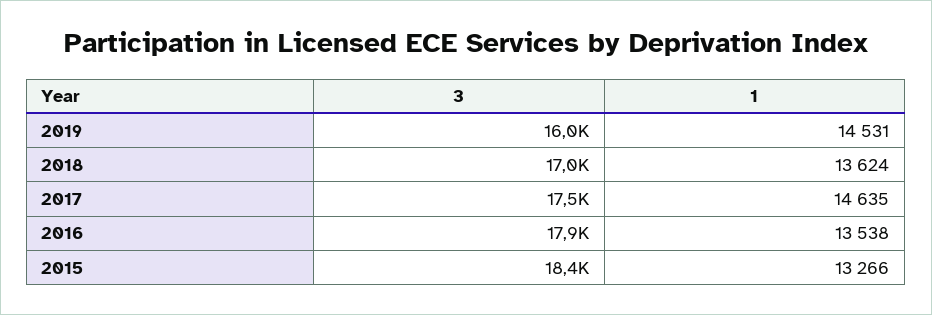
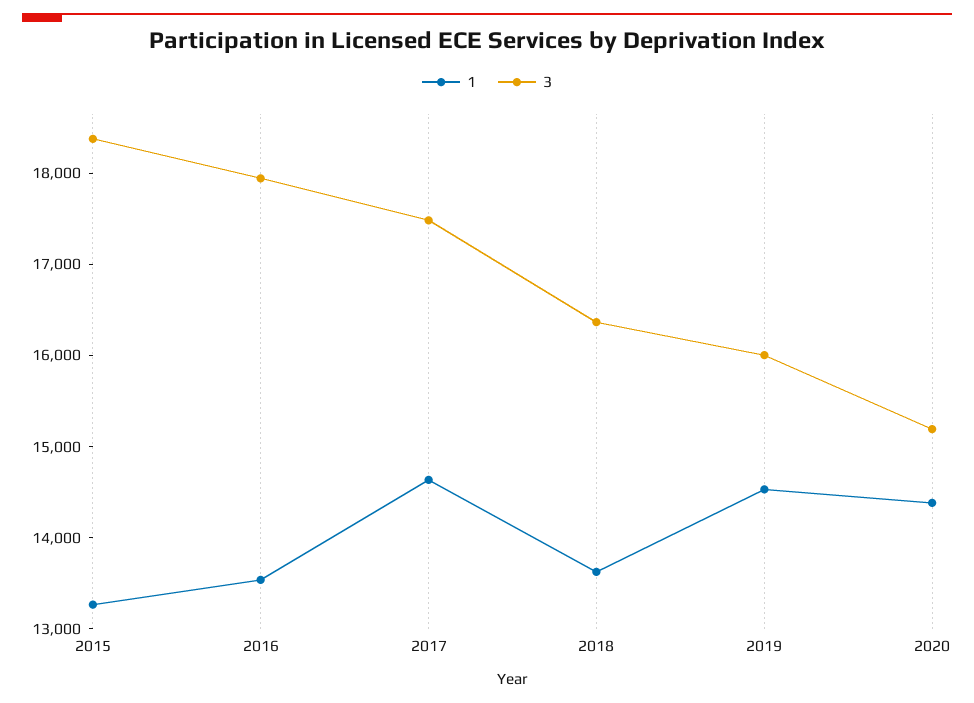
3, 2018: 17000 -> 16400
1, 2020: none -> 14400
3, 2020: none -> 15200

